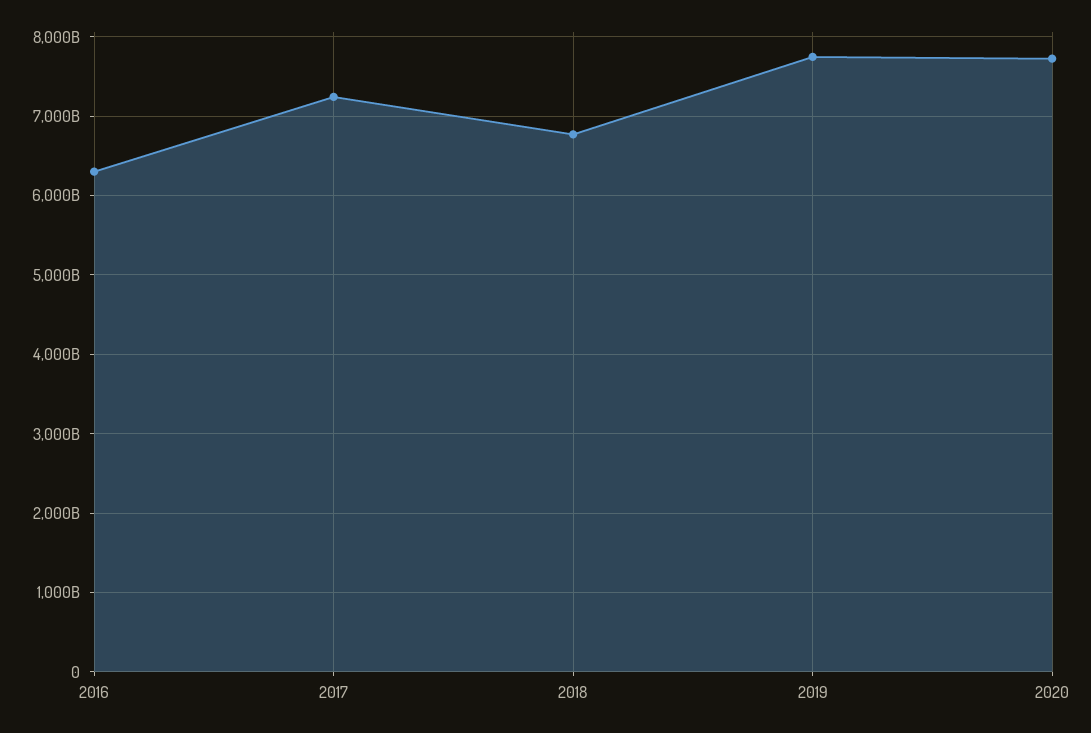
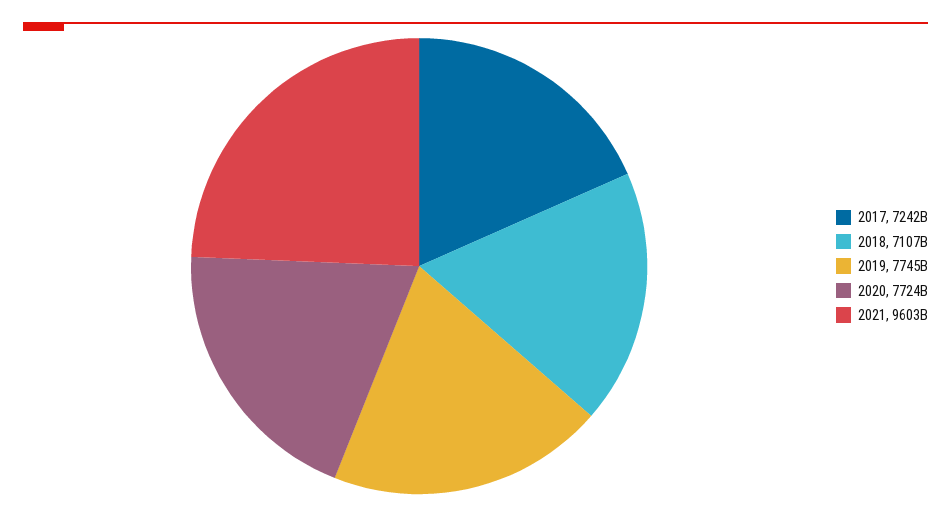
2016: 6300000000000 -> none
2018: 6800000000000 -> 7107000000000
2021: none -> 9603000000000

